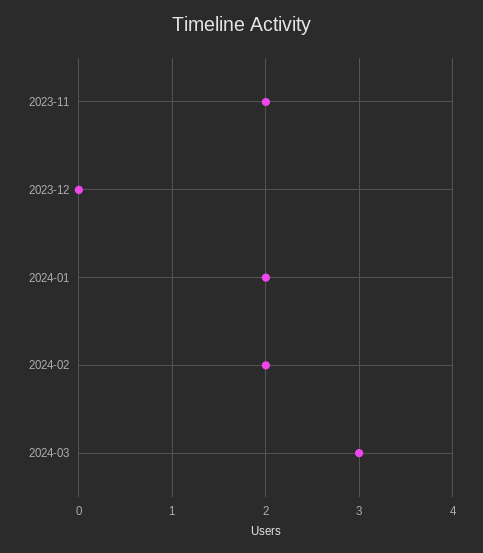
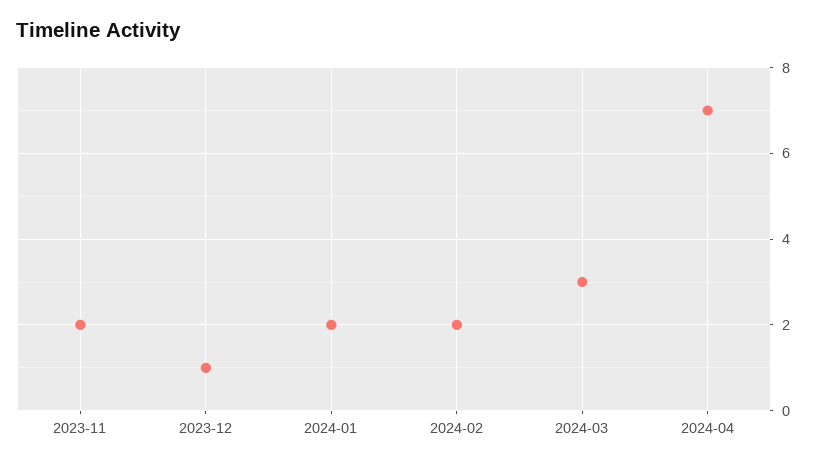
2023-12: 0 -> 1
2024-04: none -> 7

